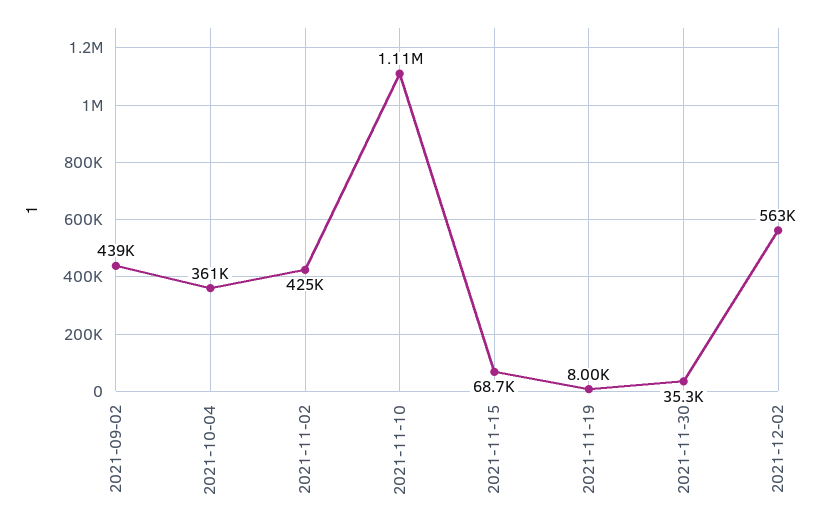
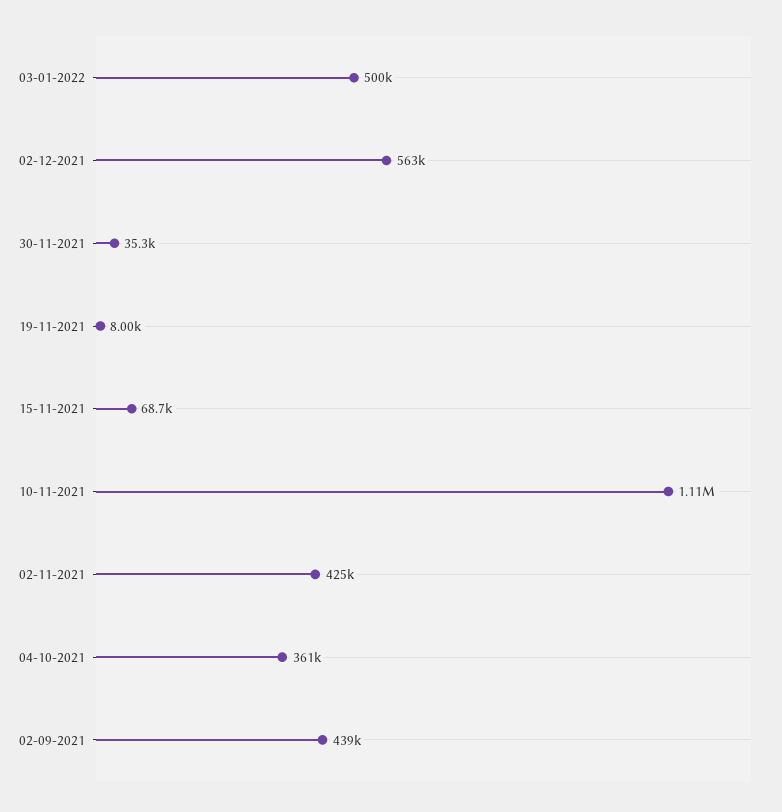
03-01-2022: none -> 500000

